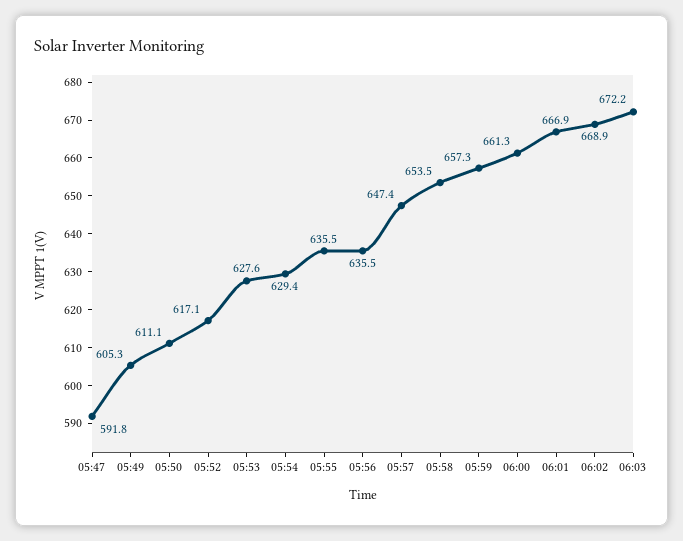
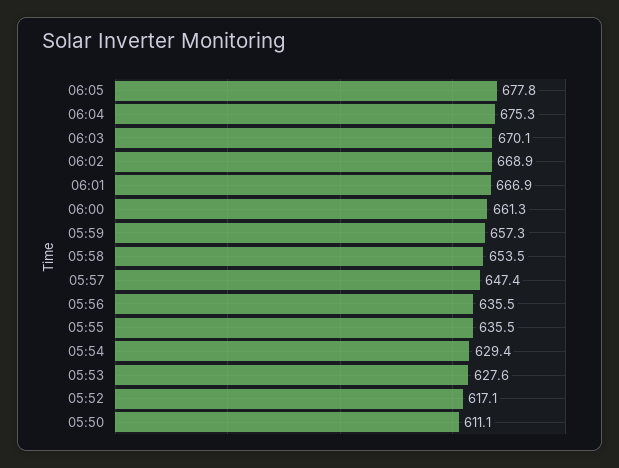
05:47: 591.8 -> none
05:49: 605.3 -> none
06:03: 672.2 -> 670.1
06:05: none -> 677.8
06:04: none -> 675.3

